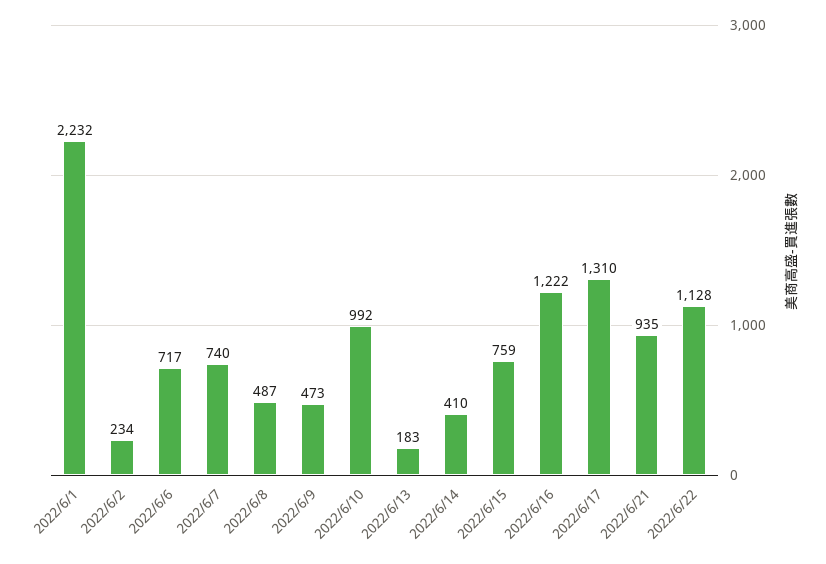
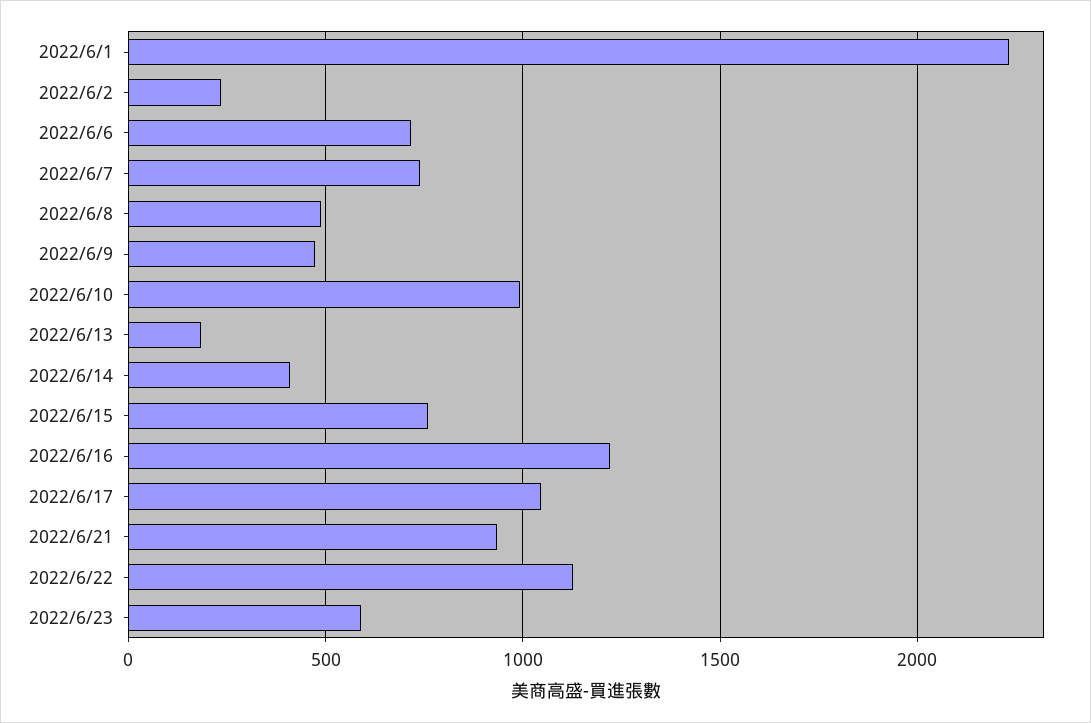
2022/6/17: 1310 -> 1050
2022/6/23: none -> 600

